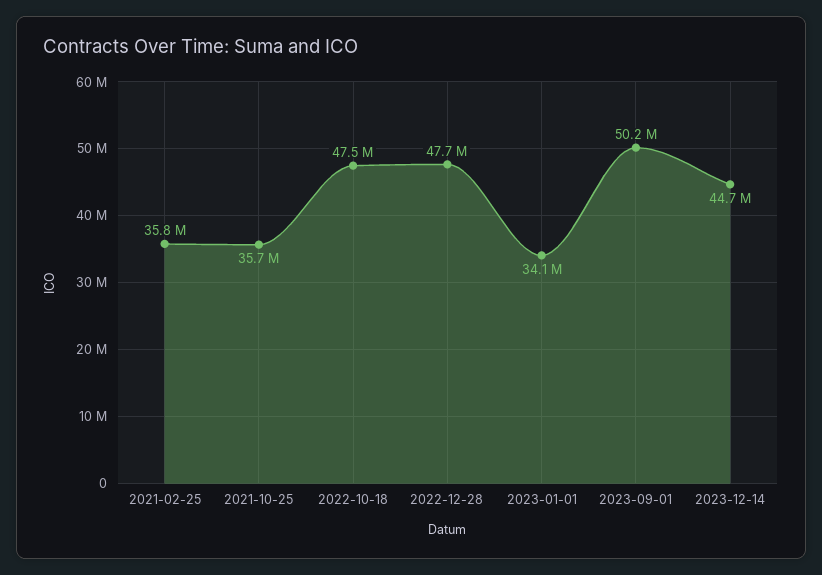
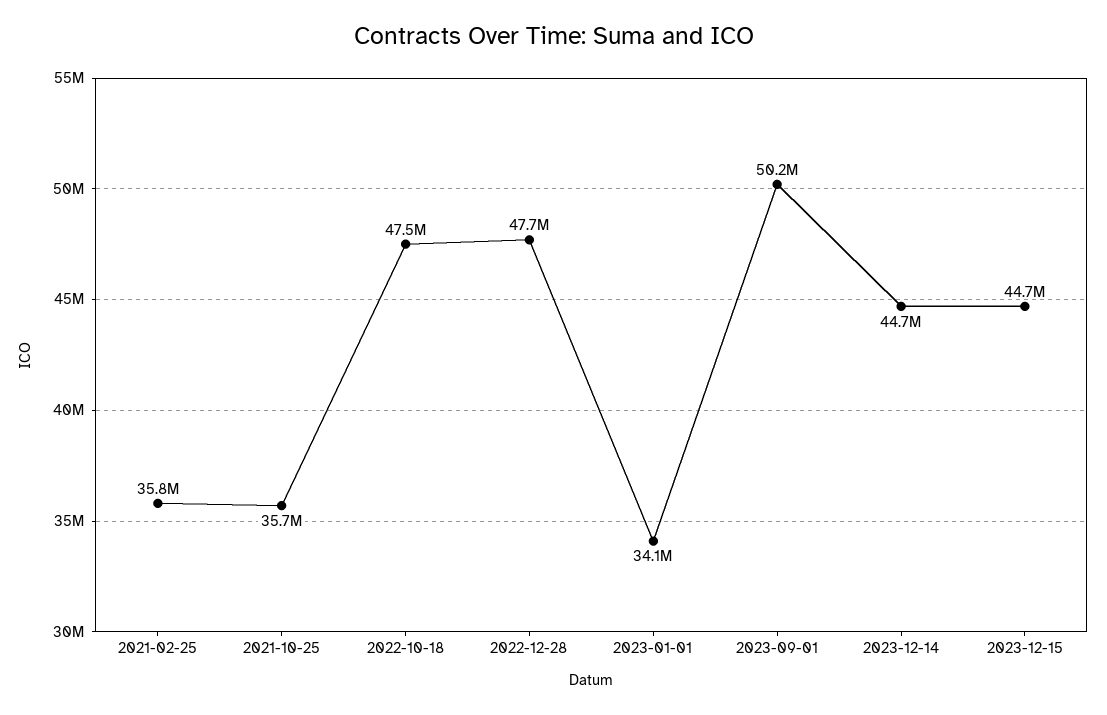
2023-12-15: none -> 44700000

